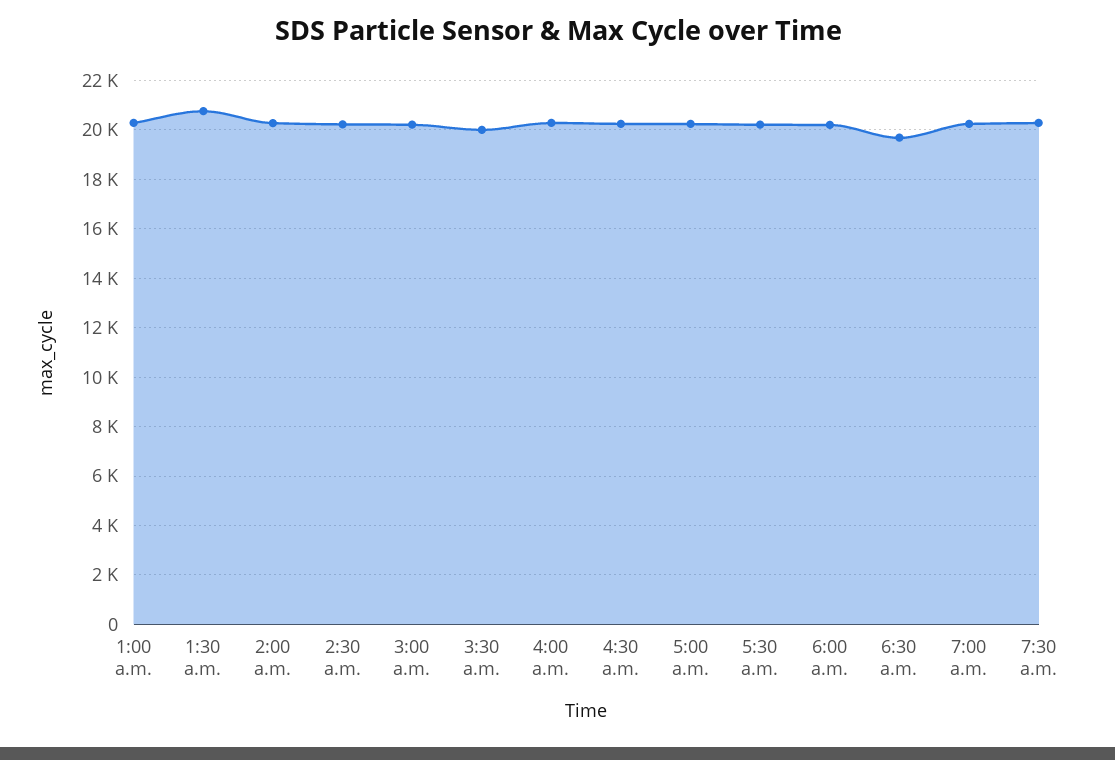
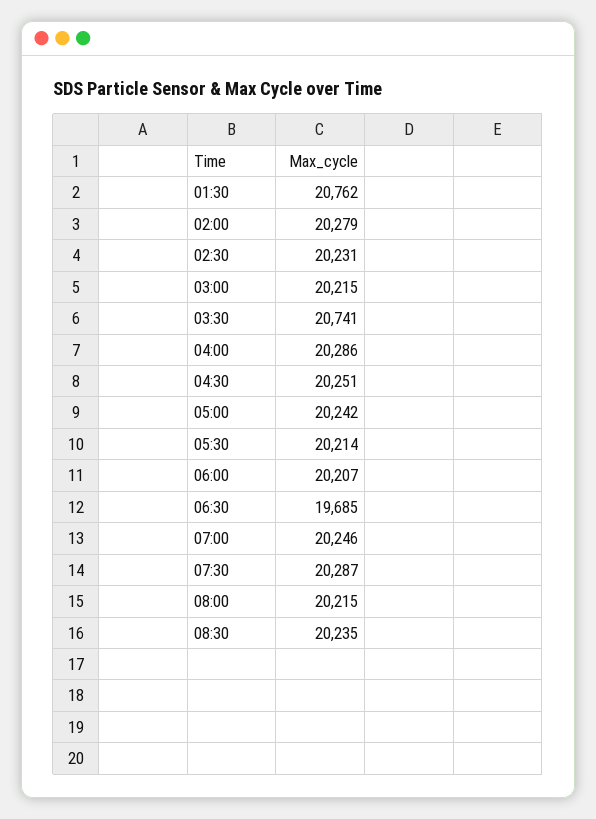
1:00 a.m.: 20250 -> none
3:30 a.m.: 20000 -> 20741
08:00: none -> 20215
08:30: none -> 20235

